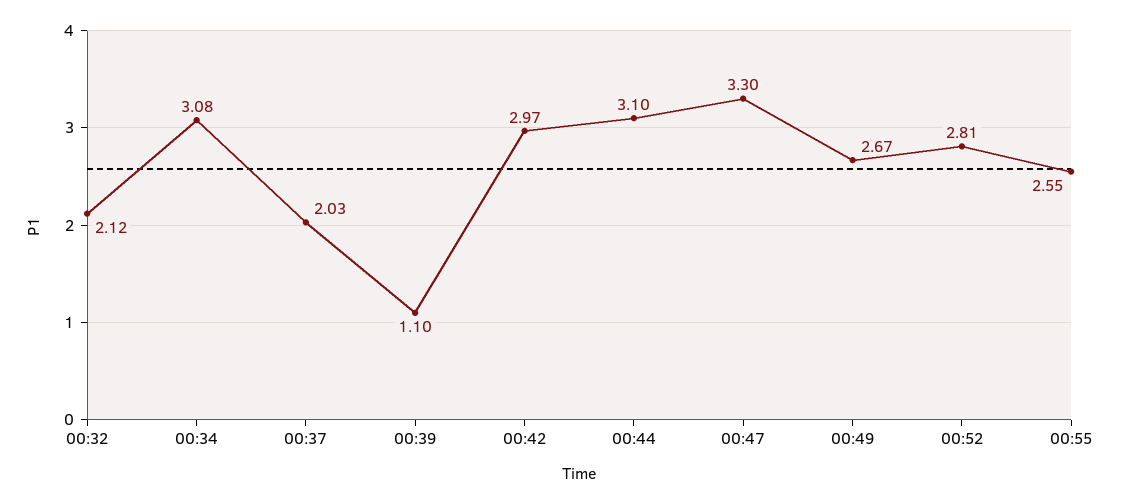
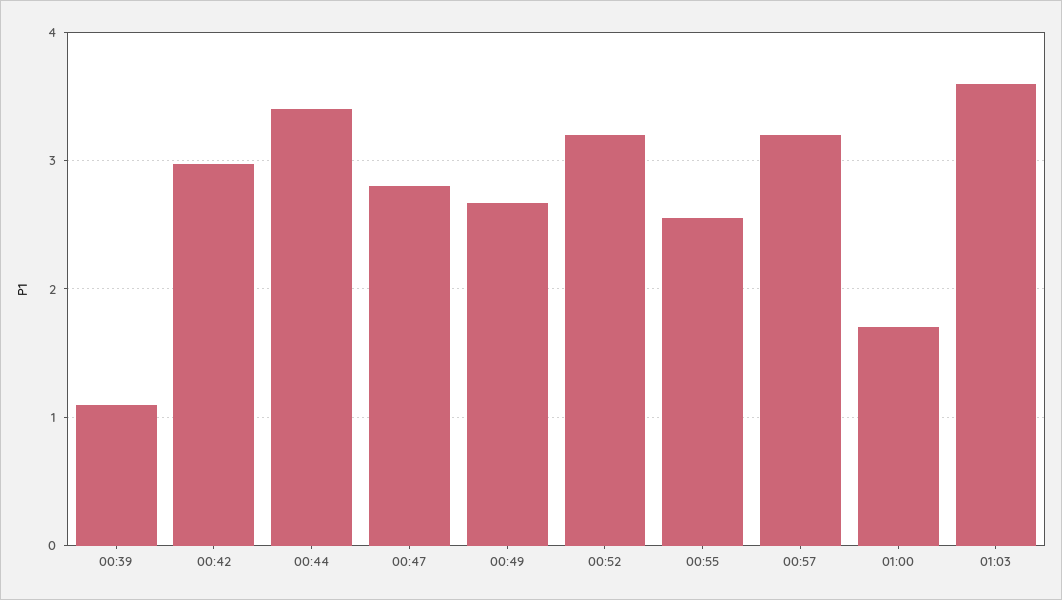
00:32: 2.12 -> none
00:34: 3.08 -> none
00:37: 2.03 -> none
00:44: 3.1 -> 3.4
00:47: 3.3 -> 2.8
00:52: 2.81 -> 3.2
00:57: none -> 3.2
01:00: none -> 1.7
01:03: none -> 3.6

